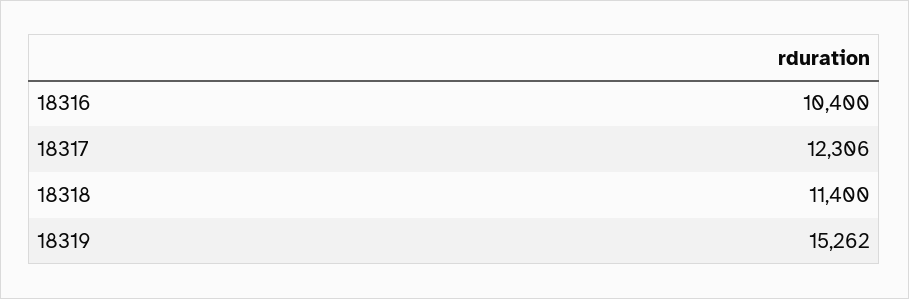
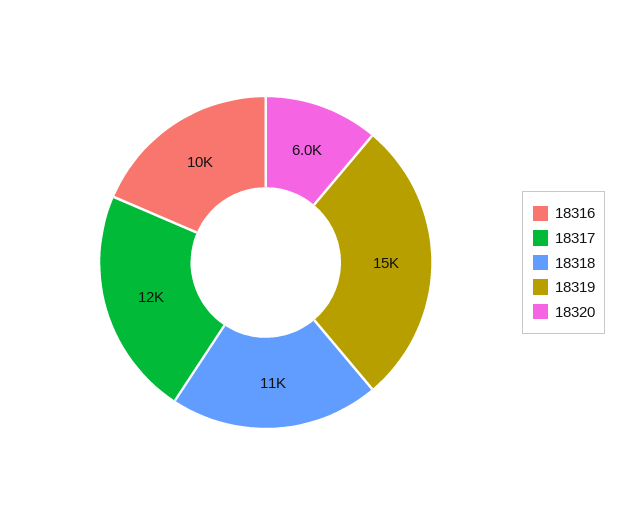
18320: none -> 6000

